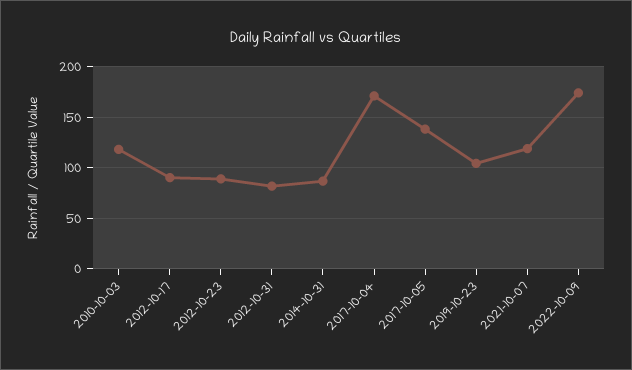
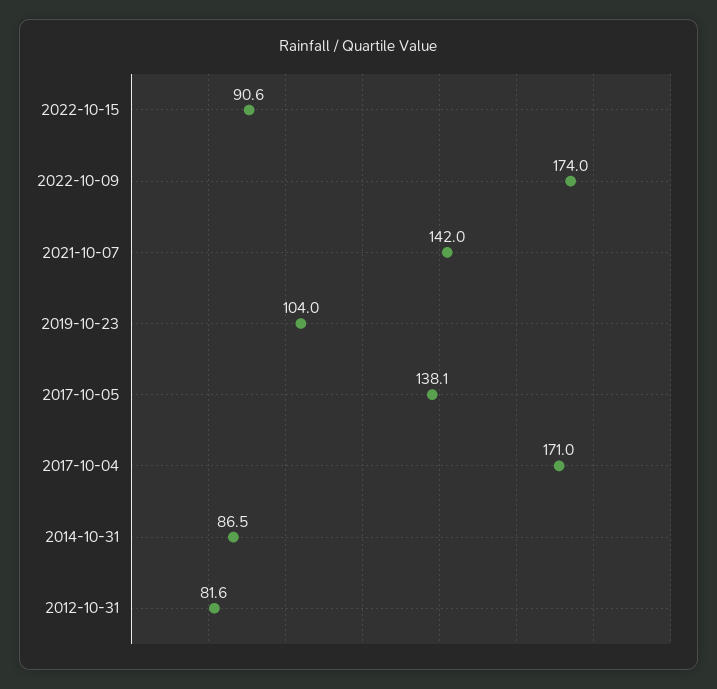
2010-10-03: 120 -> none
2012-10-17: 90 -> none
2012-10-23: 90 -> none
2021-10-07: 120 -> 142
2022-10-15: none -> 90.6

